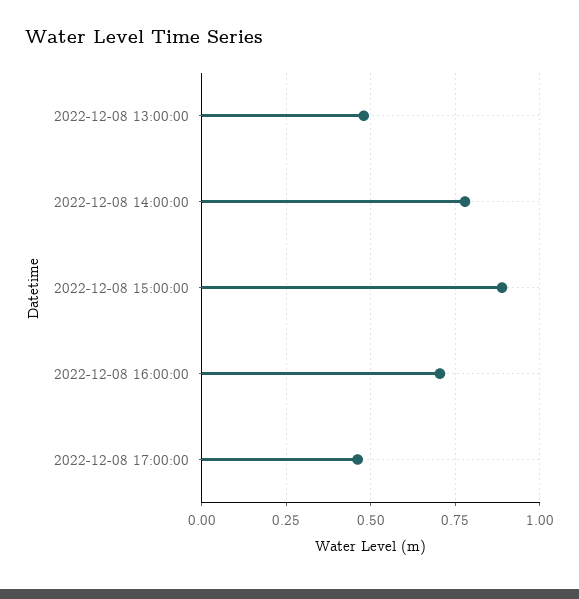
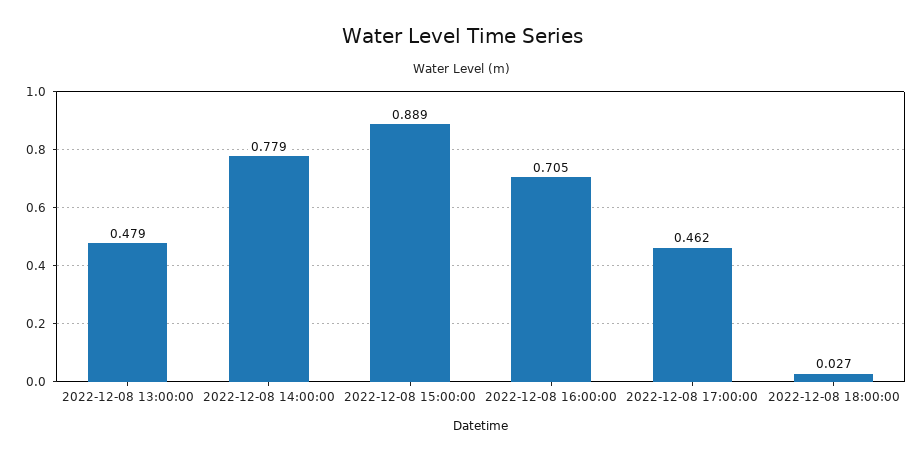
2022-12-08 18:00:00: none -> 0.027

